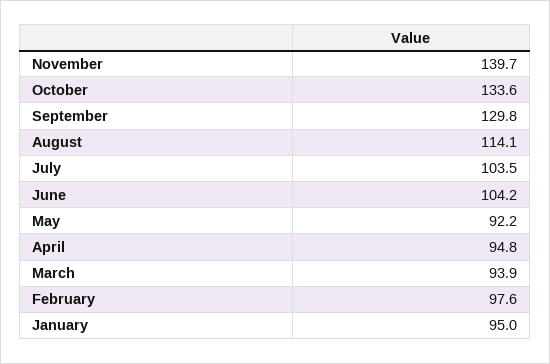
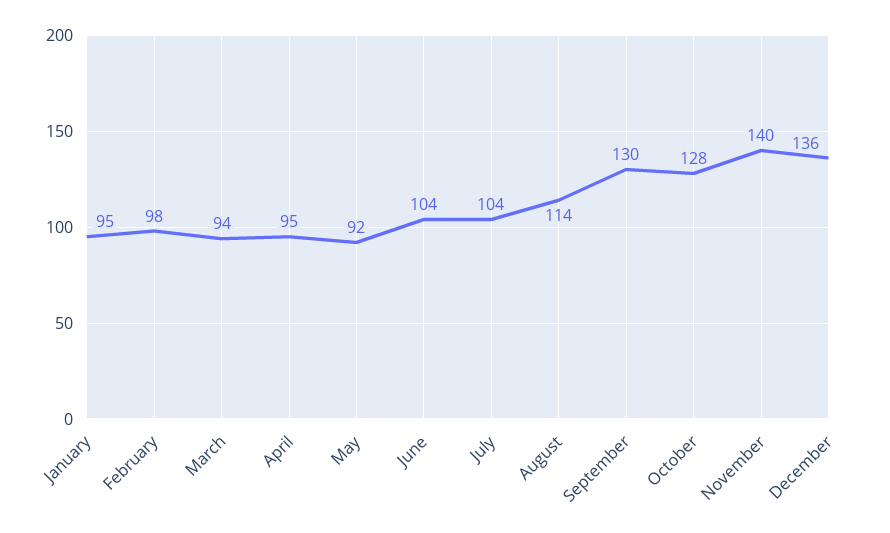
October: 133.6 -> 128
December: none -> 136

